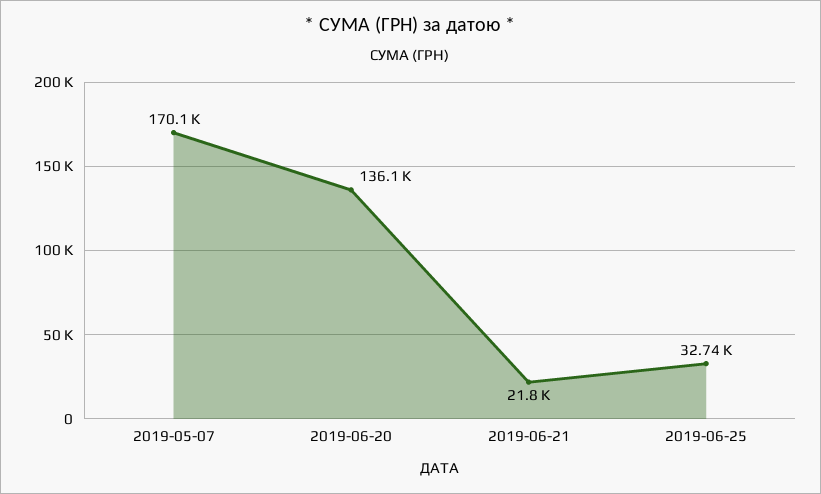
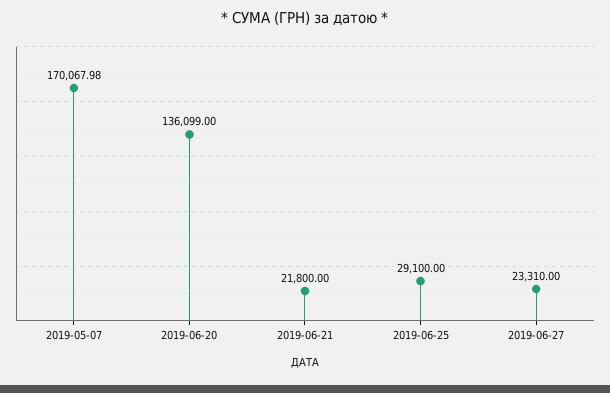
2019-06-25: 32740 -> 29100
2019-06-27: none -> 23310

